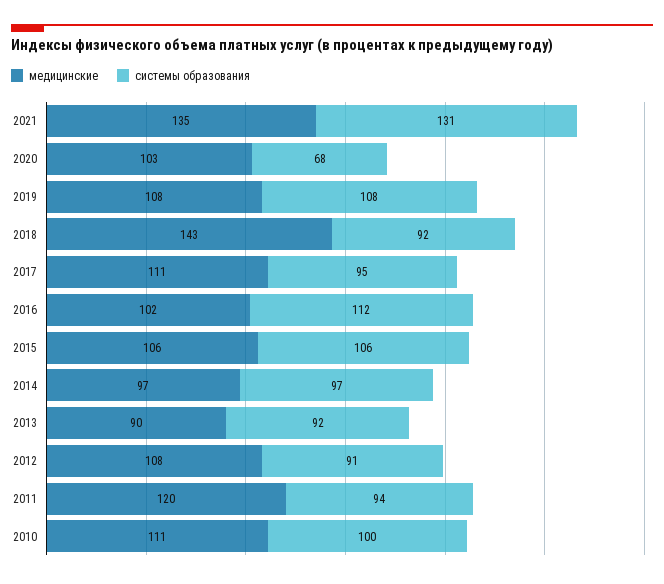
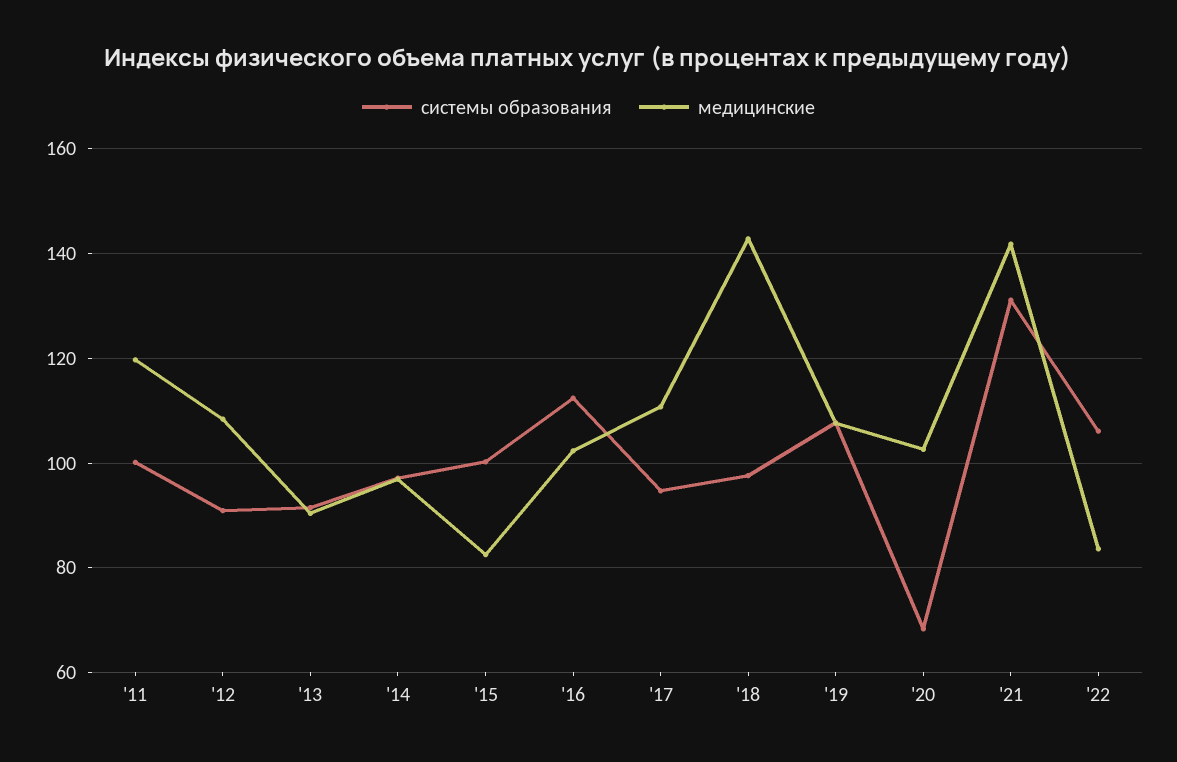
медицинские, 2021: 135 -> 142
системы образования, 2018: 92 -> 98
медицинские, 2015: 106 -> 82
системы образования, 2015: 106 -> 100
системы образования, 2011: 94 -> 100
медицинские, 2010: 111 -> none
системы образования, 2010: 100 -> none
системы образования, '22: none -> 106
медицинские, '22: none -> 84

